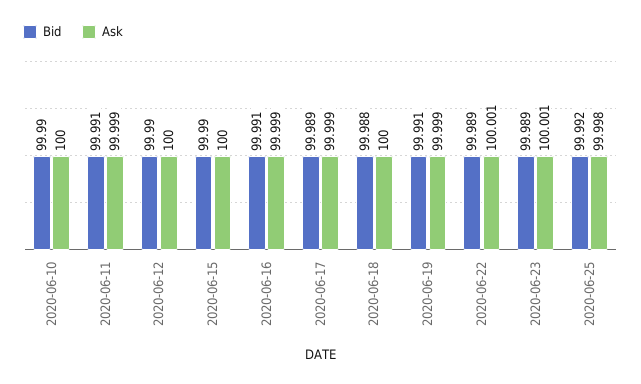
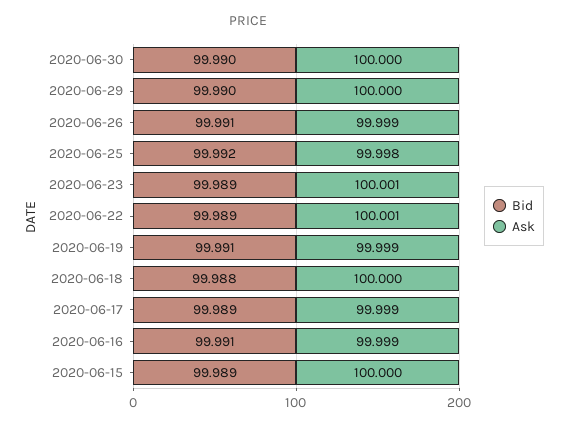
Bid, 2020-06-10: 99.99 -> none
Ask, 2020-06-10: 100 -> none
Bid, 2020-06-11: 99.991 -> none
Ask, 2020-06-11: 99.999 -> none
Bid, 2020-06-12: 99.99 -> none
Ask, 2020-06-12: 100 -> none
Bid, 2020-06-15: 99.99 -> 99.989
Bid, 2020-06-30: none -> 99.99
Ask, 2020-06-30: none -> 100
Bid, 2020-06-29: none -> 99.99
Ask, 2020-06-29: none -> 100
Bid, 2020-06-26: none -> 99.991
Ask, 2020-06-26: none -> 99.999

